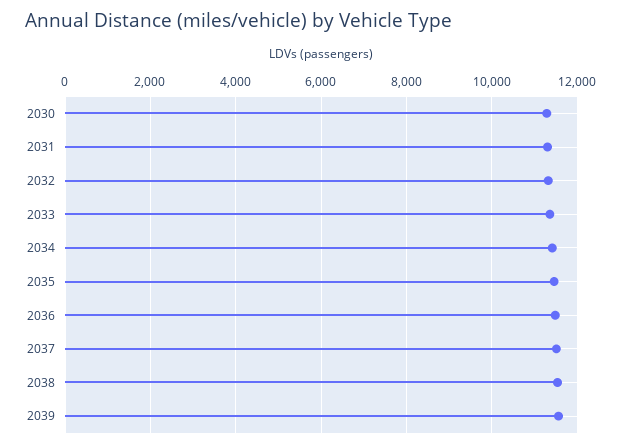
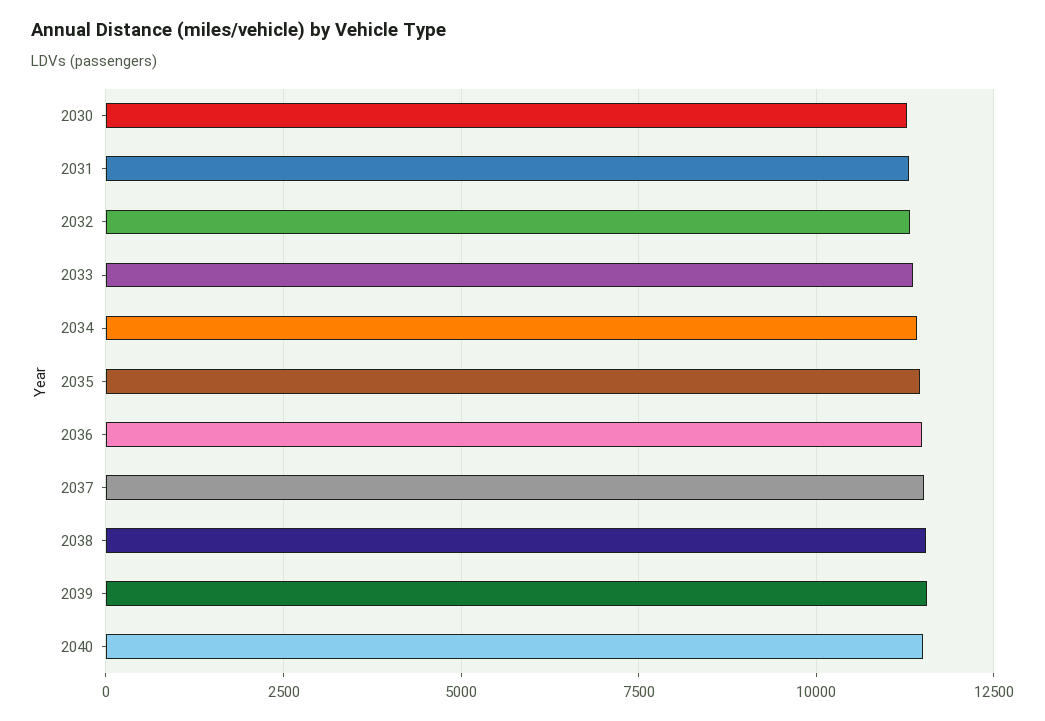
2040: none -> 11500

